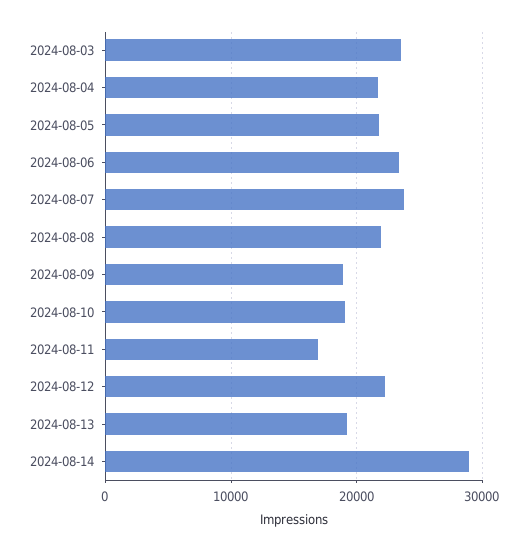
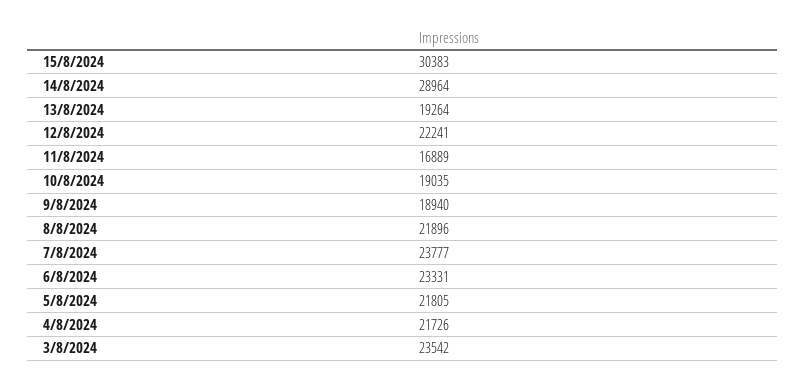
15/8/2024: none -> 30383

